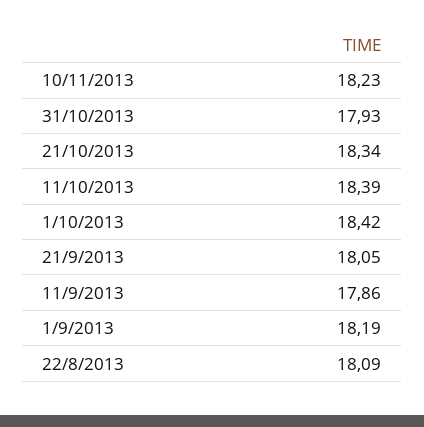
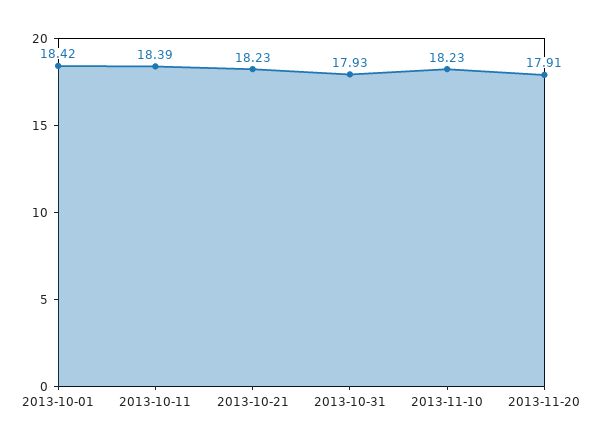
21/10/2013: 18.34 -> 18.23
21/9/2013: 18.05 -> none
11/9/2013: 17.86 -> none
1/9/2013: 18.19 -> none
22/8/2013: 18.09 -> none
2013-11-20: none -> 17.91

